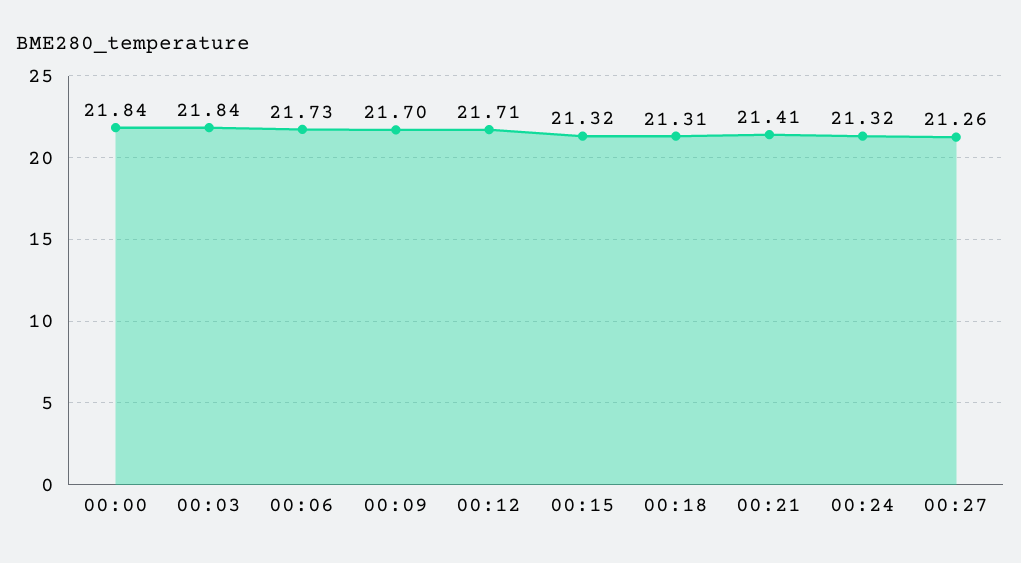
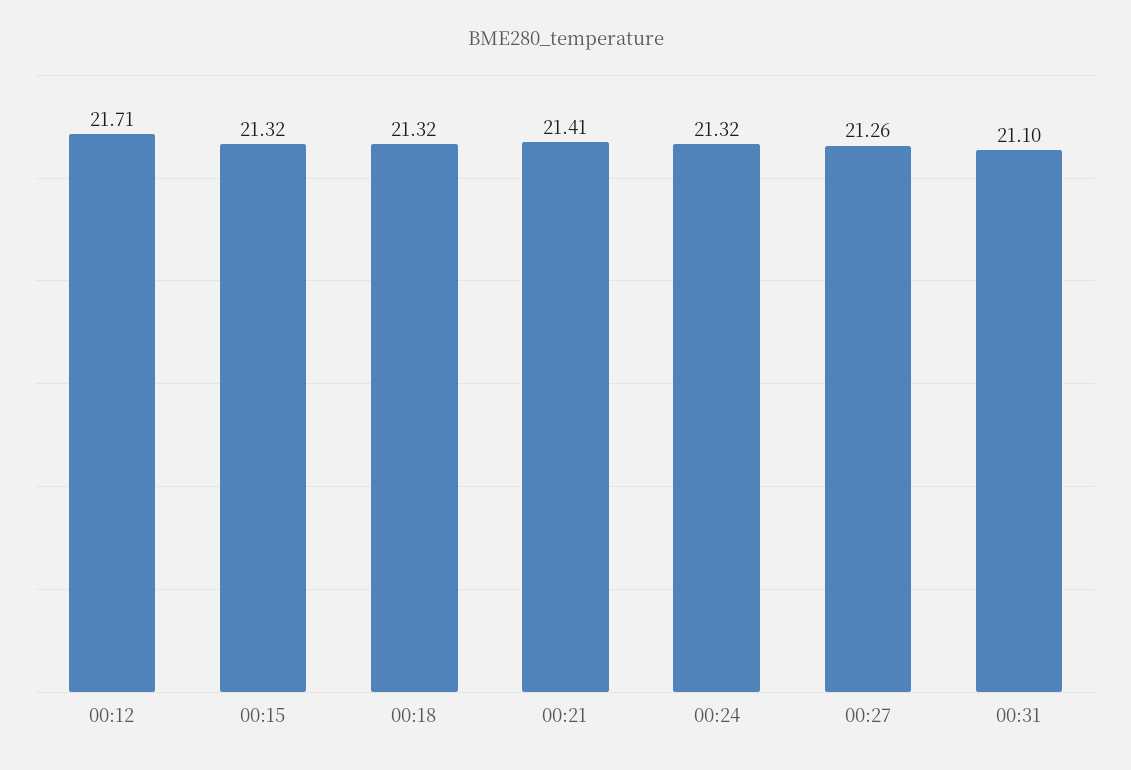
00:00: 21.84 -> none
00:03: 21.84 -> none
00:06: 21.73 -> none
00:09: 21.7 -> none
00:18: 21.31 -> 21.32
00:31: none -> 21.1

